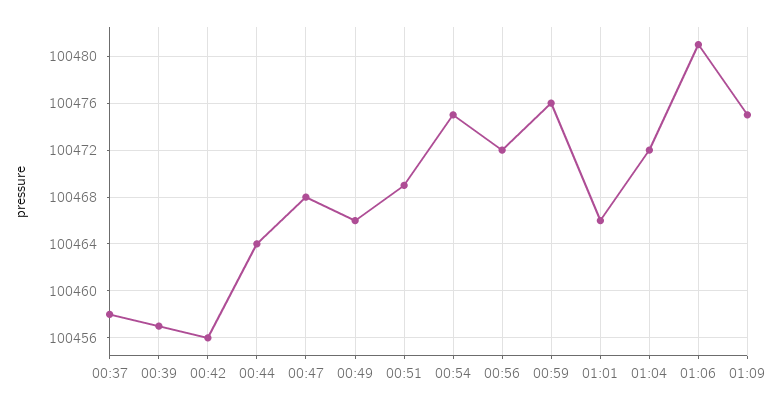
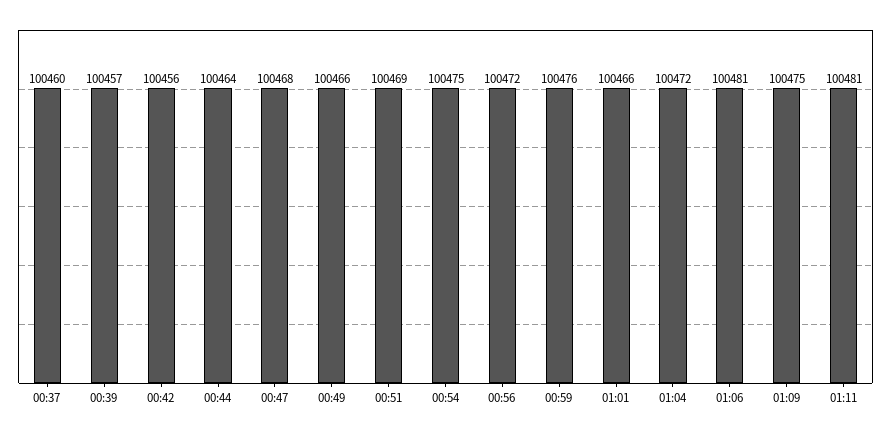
00:37: 100458 -> 100460
01:11: none -> 100481

